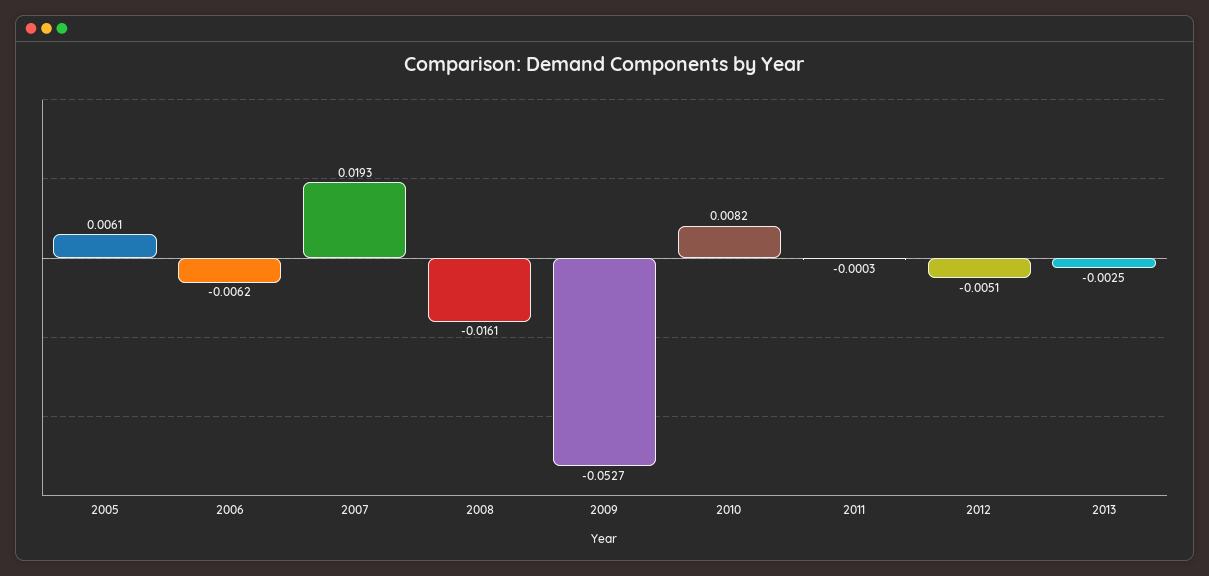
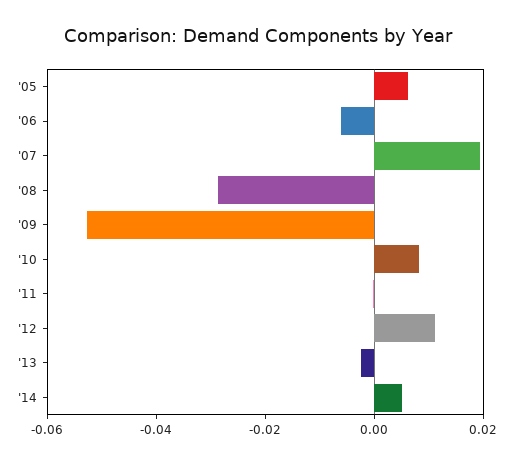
2008: -0.0161 -> -0.03
2012: -0.0051 -> 0.01
'14: none -> 0.005

